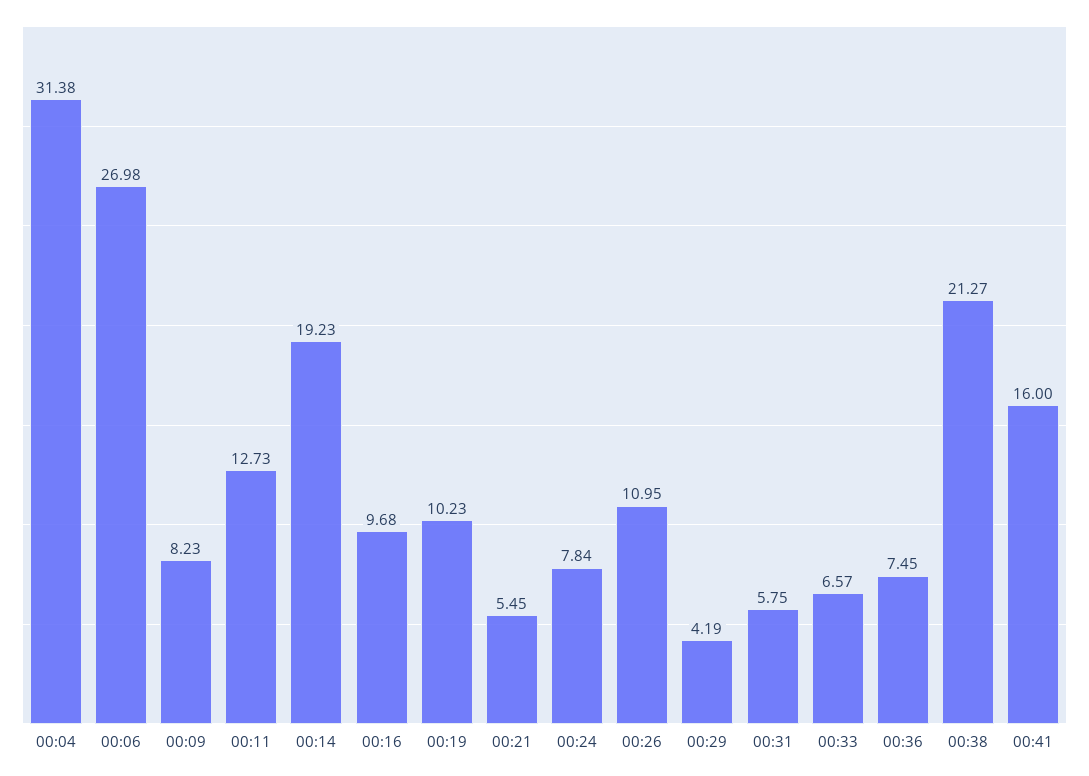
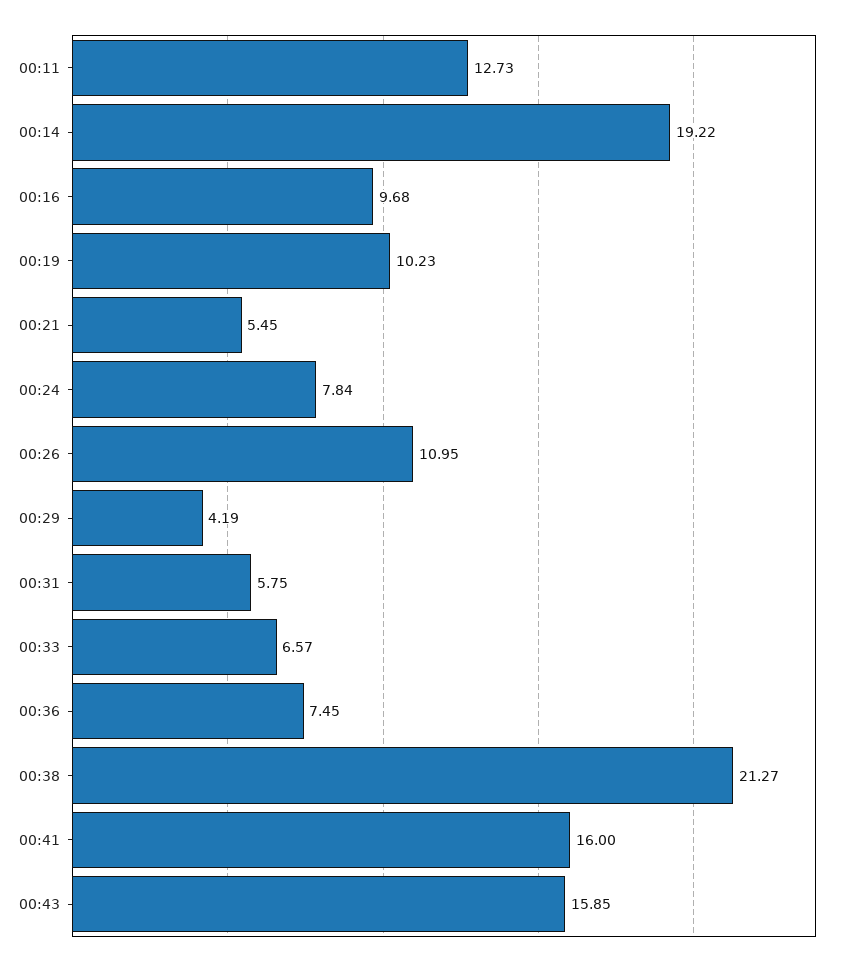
00:04: 31.38 -> none
00:06: 26.98 -> none
00:09: 8.23 -> none
00:14: 19.23 -> 19.22
00:43: none -> 15.85

